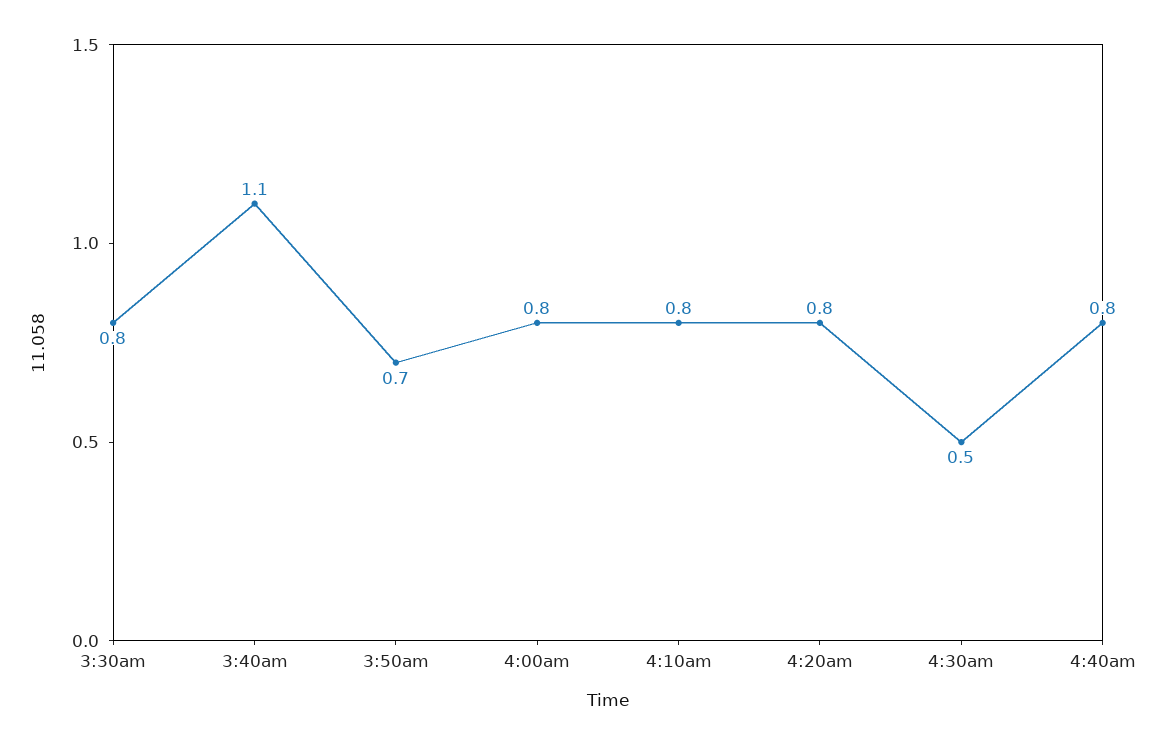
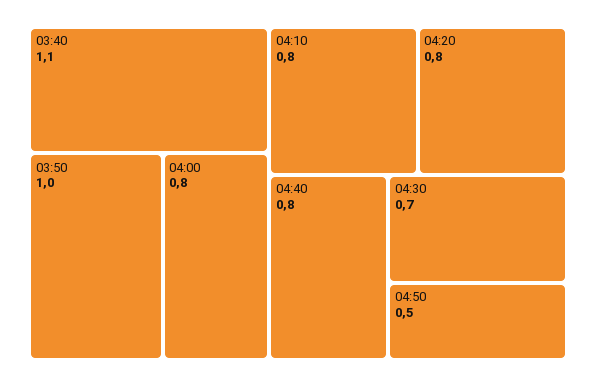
3:30am: 0.8 -> none
3:50am: 0.7 -> 1
4:30am: 0.5 -> 0.7
04:50: none -> 0.5

